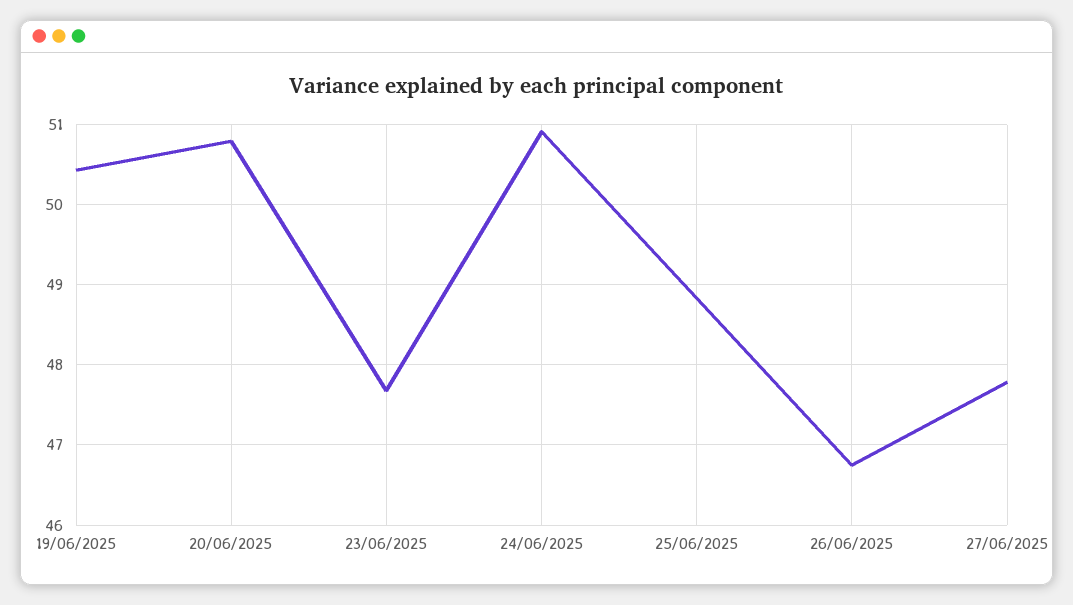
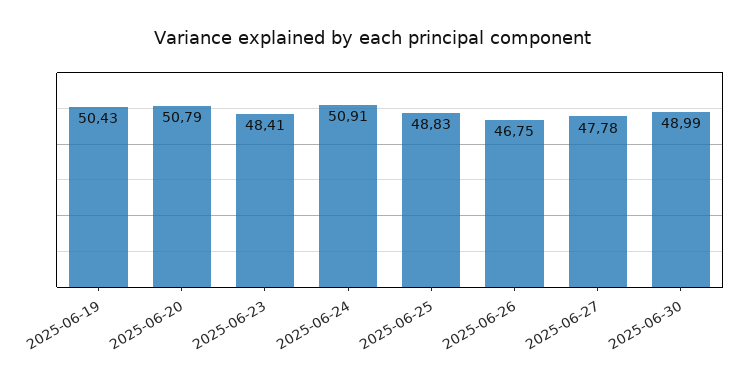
23/06/2025: 47.7 -> 48.41
2025-06-30: none -> 48.99

